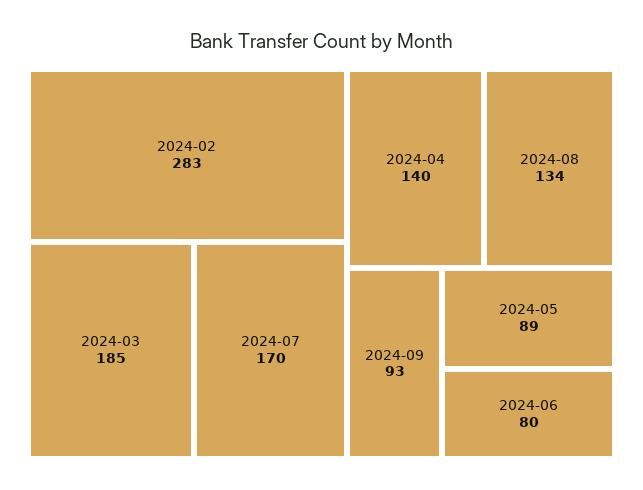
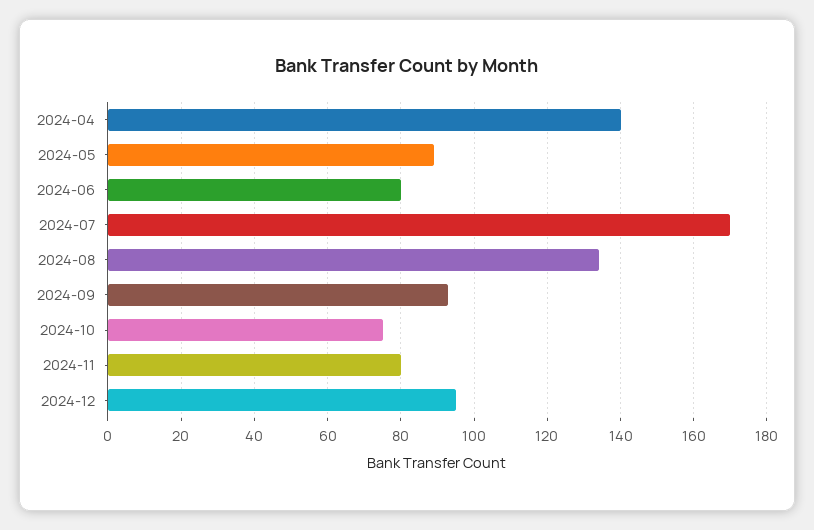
2024-02: 283 -> none
2024-03: 185 -> none
2024-10: none -> 75
2024-11: none -> 80
2024-12: none -> 95

